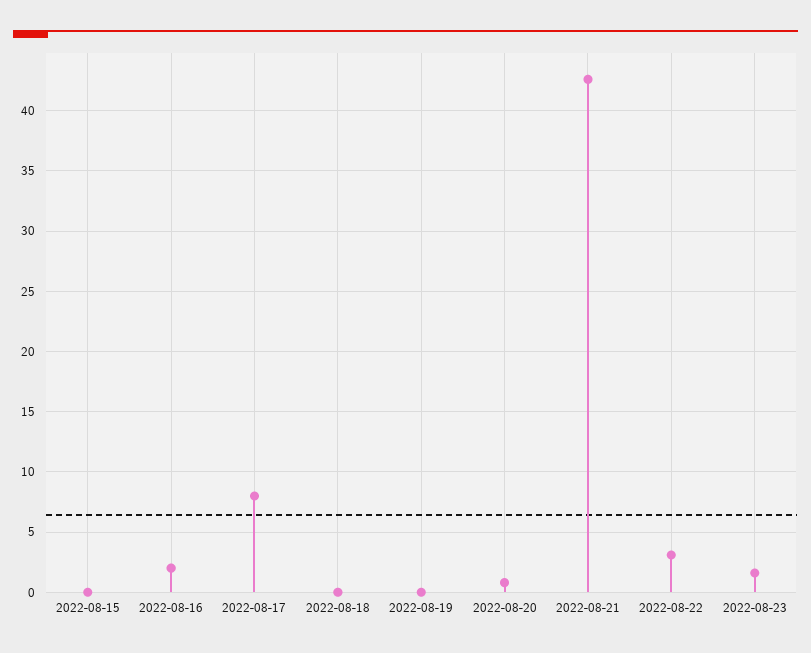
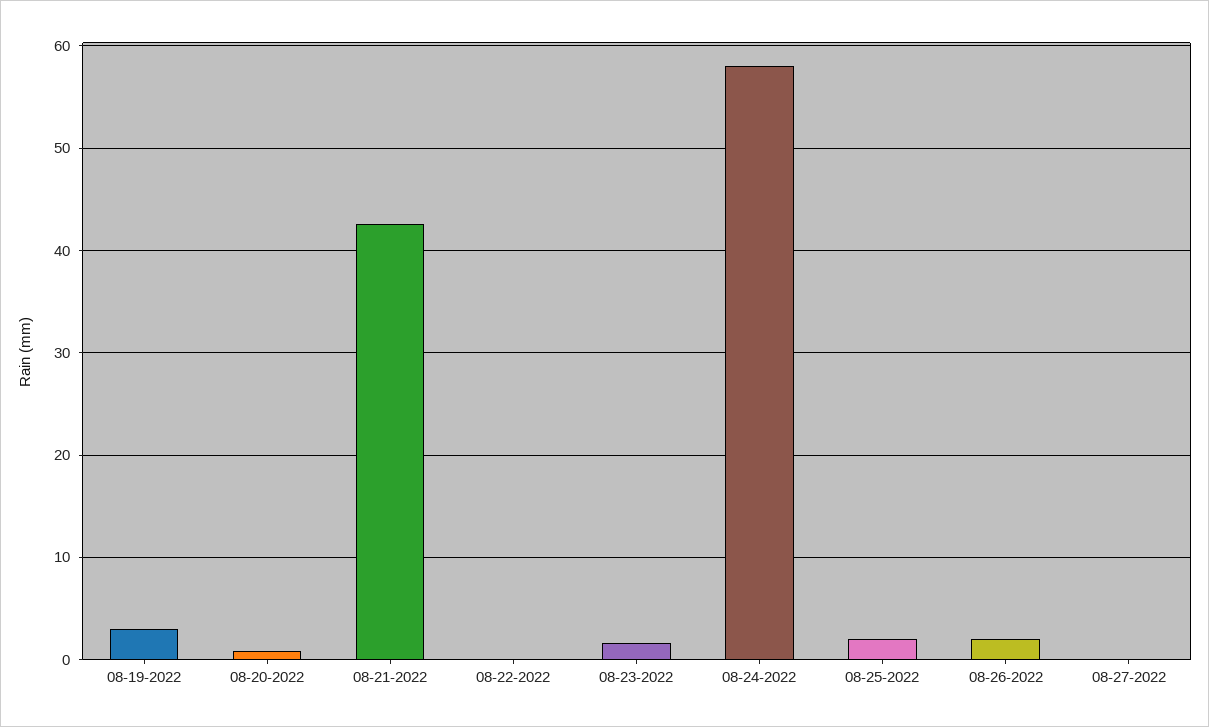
2022-08-15: 0 -> none
2022-08-16: 2 -> none
2022-08-17: 8 -> none
2022-08-18: 0 -> none
2022-08-19: 0 -> 3
2022-08-22: 3 -> 0
08-24-2022: none -> 58
08-25-2022: none -> 2
08-26-2022: none -> 2
08-27-2022: none -> 0

